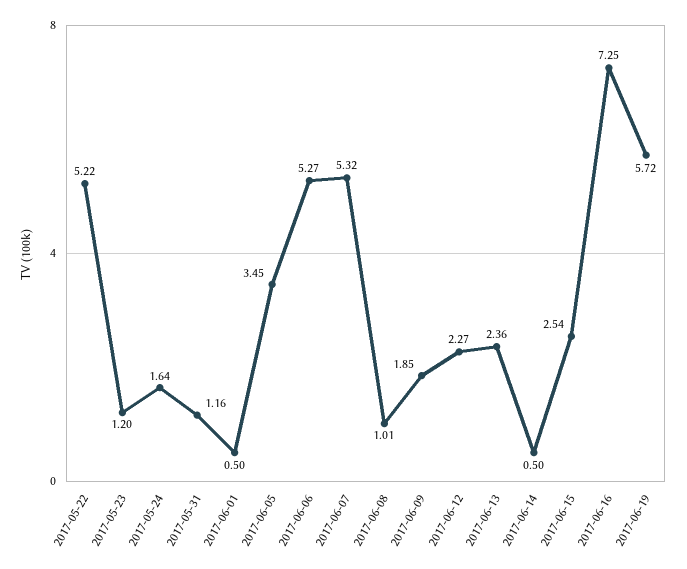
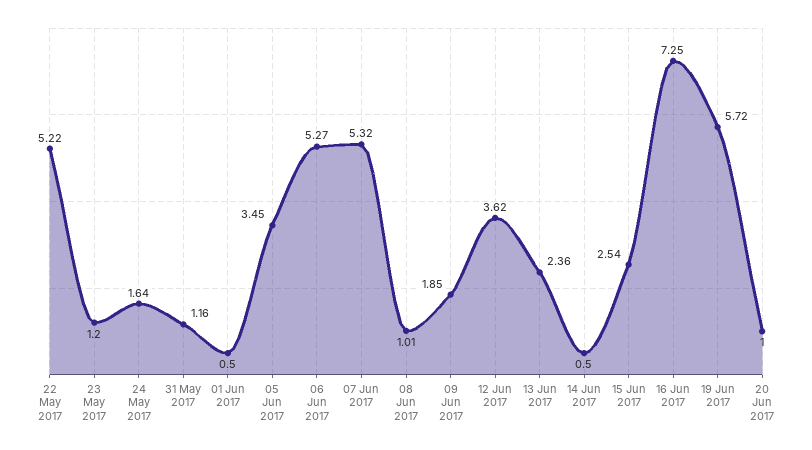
2017-06-12: 2.27 -> 3.62
20 Jun 2017: none -> 1

